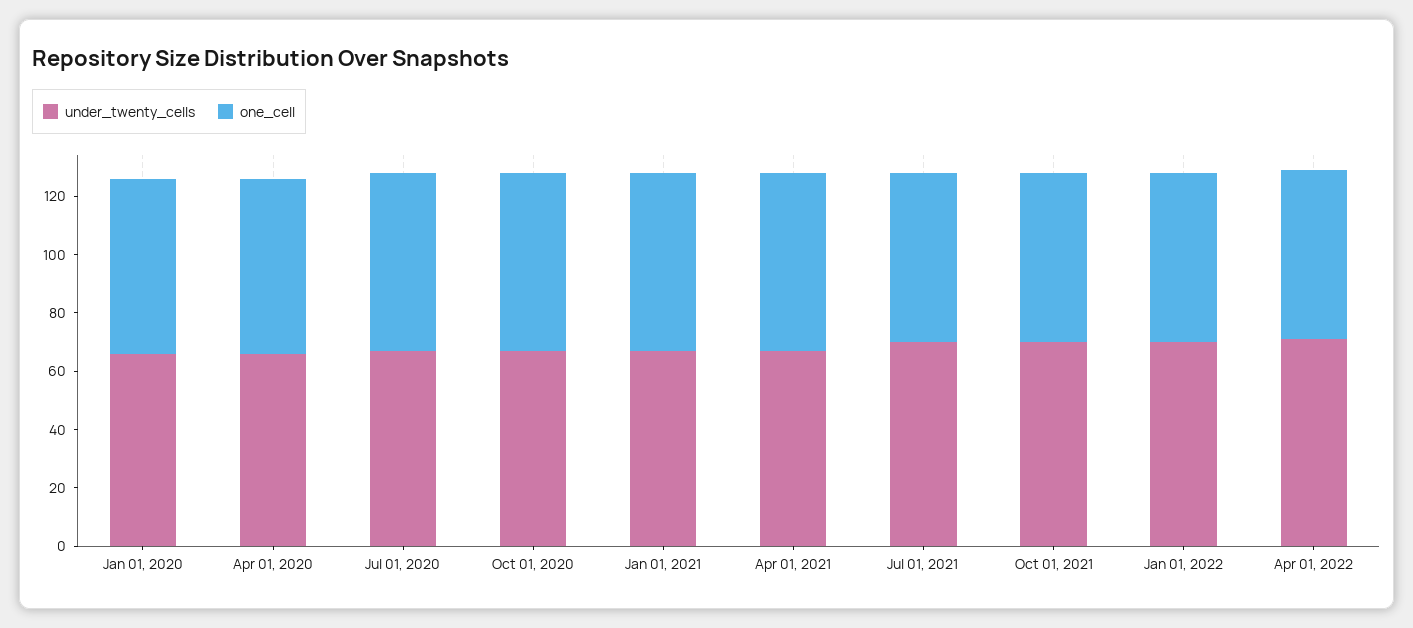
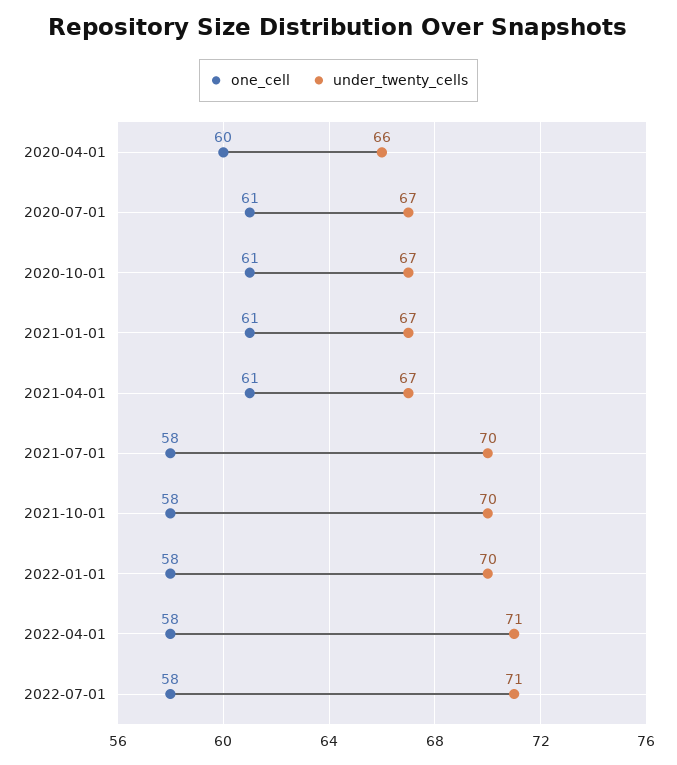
under_twenty_cells, Jan 01, 2020: 65 -> none
one_cell, Jan 01, 2020: 60 -> none
one_cell, 2022-07-01: none -> 58
under_twenty_cells, 2022-07-01: none -> 71

